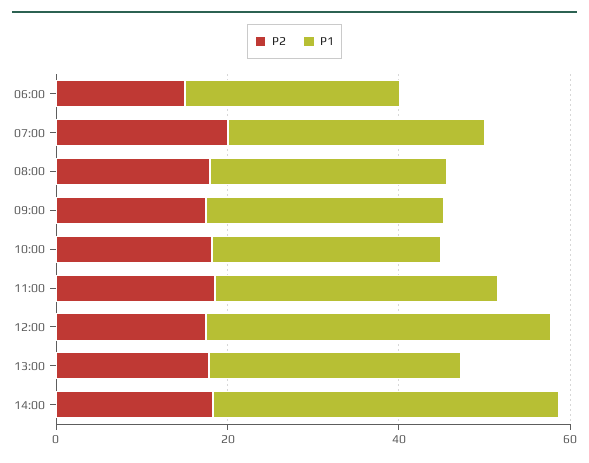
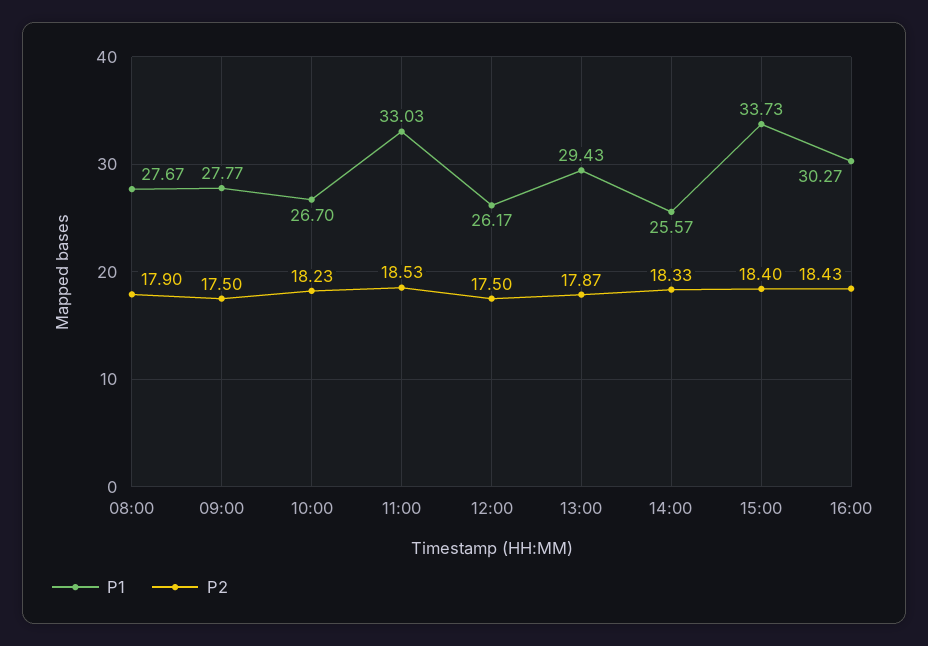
P2, 06:00: 15 -> none
P1, 06:00: 25 -> none
P2, 07:00: 20 -> none
P1, 07:00: 30 -> none
P1, 12:00: 40 -> 26.17
P1, 14:00: 40 -> 25.57
P1, 15:00: none -> 33.73
P2, 15:00: none -> 18.4
P1, 16:00: none -> 30.27
P2, 16:00: none -> 18.43

